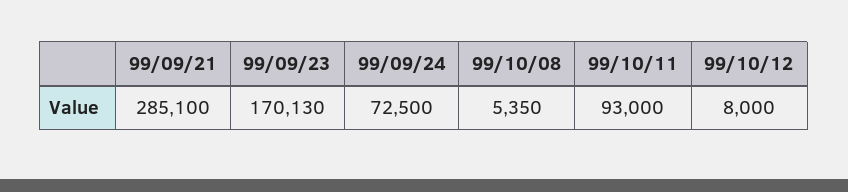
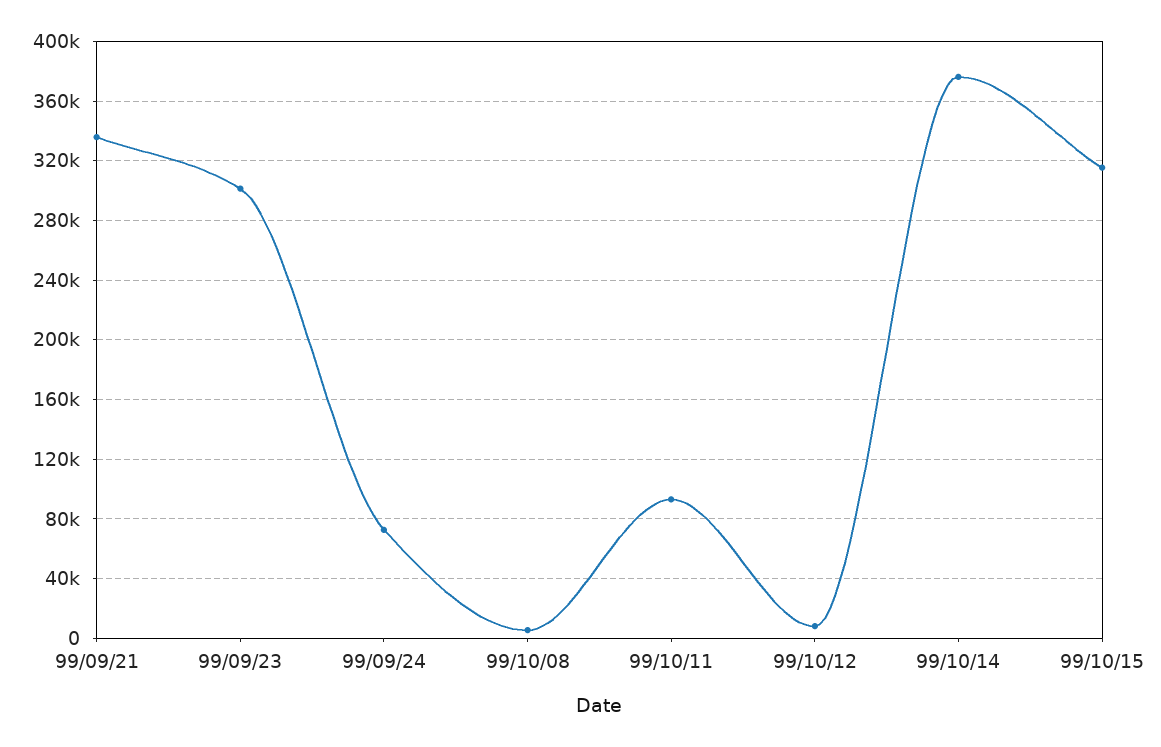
99/09/21: 285100 -> 335000
99/09/23: 170130 -> 300000
99/10/14: none -> 375000
99/10/15: none -> 315000

